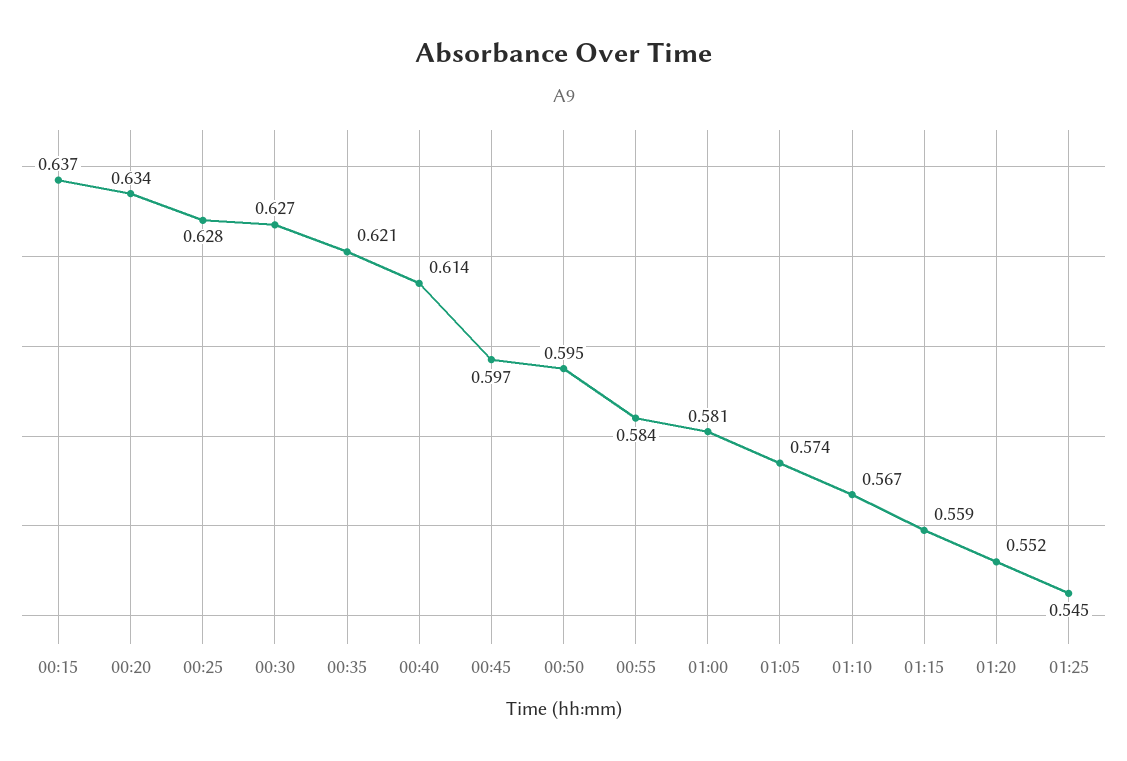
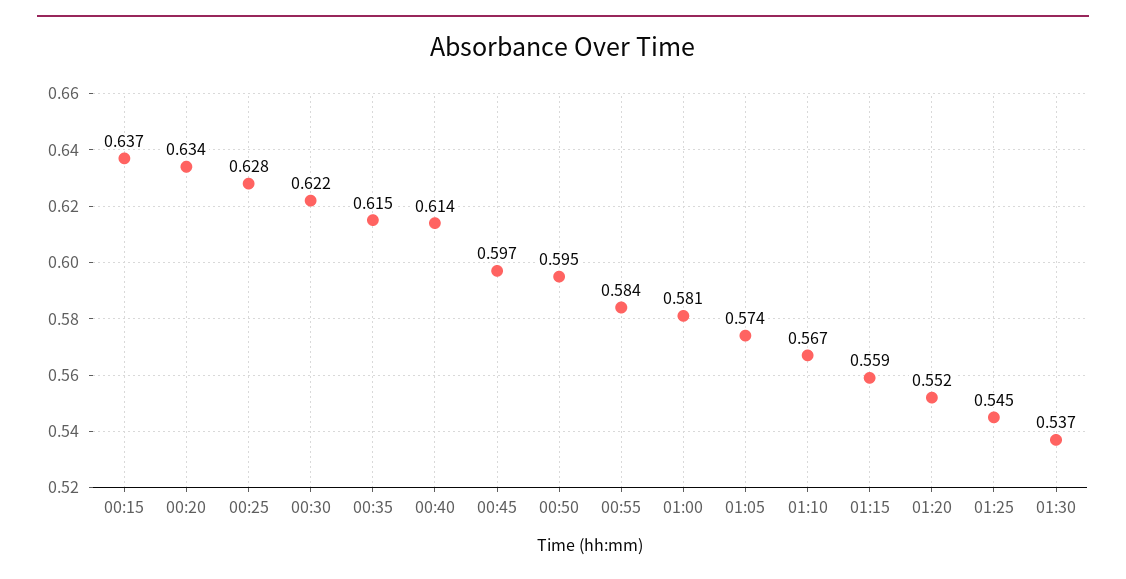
00:30: 0.627 -> 0.622
00:35: 0.621 -> 0.615
01:30: none -> 0.537

